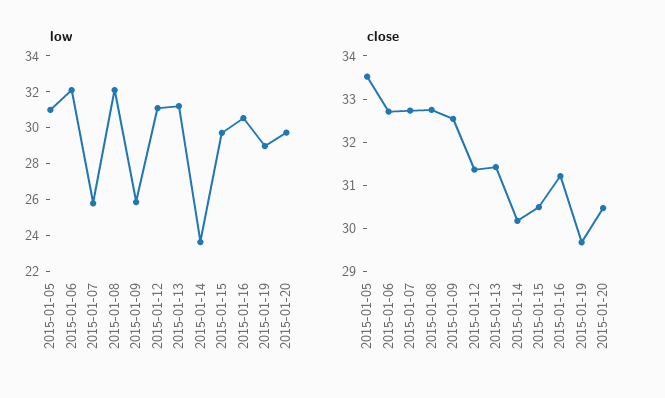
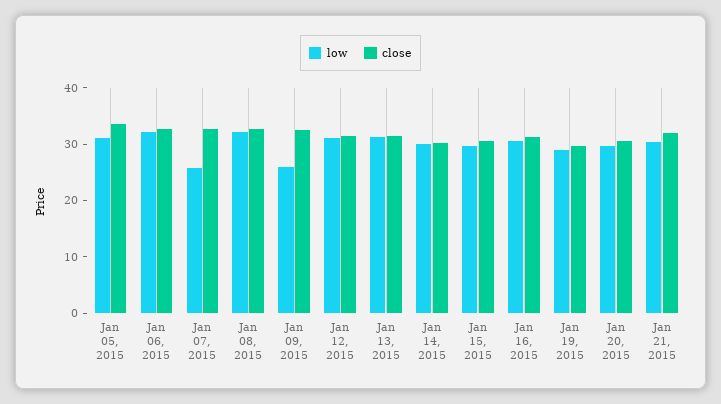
low, 2015-01-14: 23.5 -> 30
low, Jan 21, 2015: none -> 30
close, Jan 21, 2015: none -> 32

